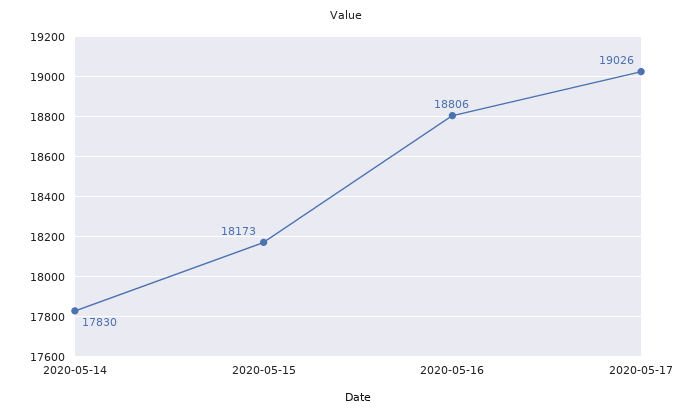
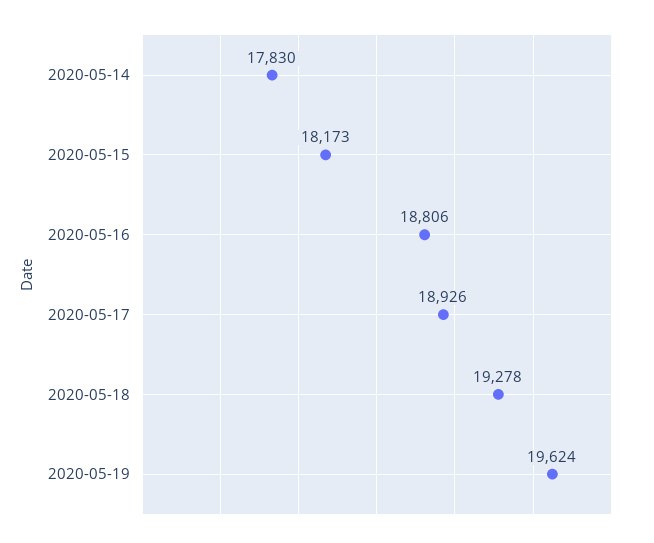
2020-05-17: 19026 -> 18926
2020-05-18: none -> 19278
2020-05-19: none -> 19624

